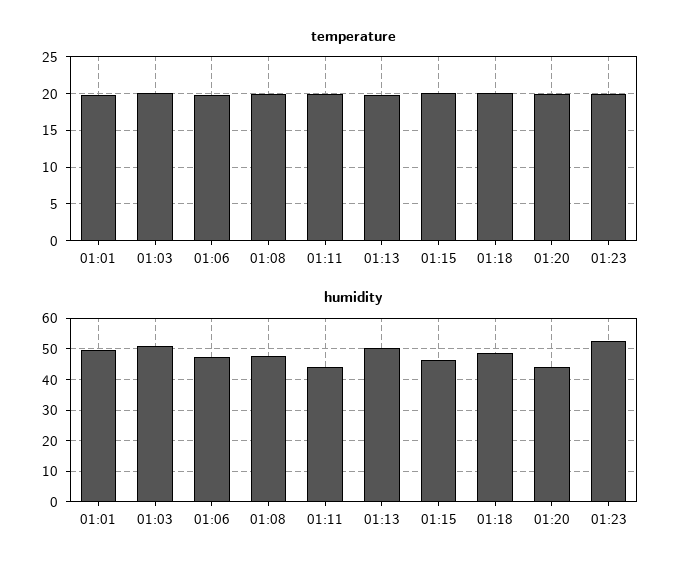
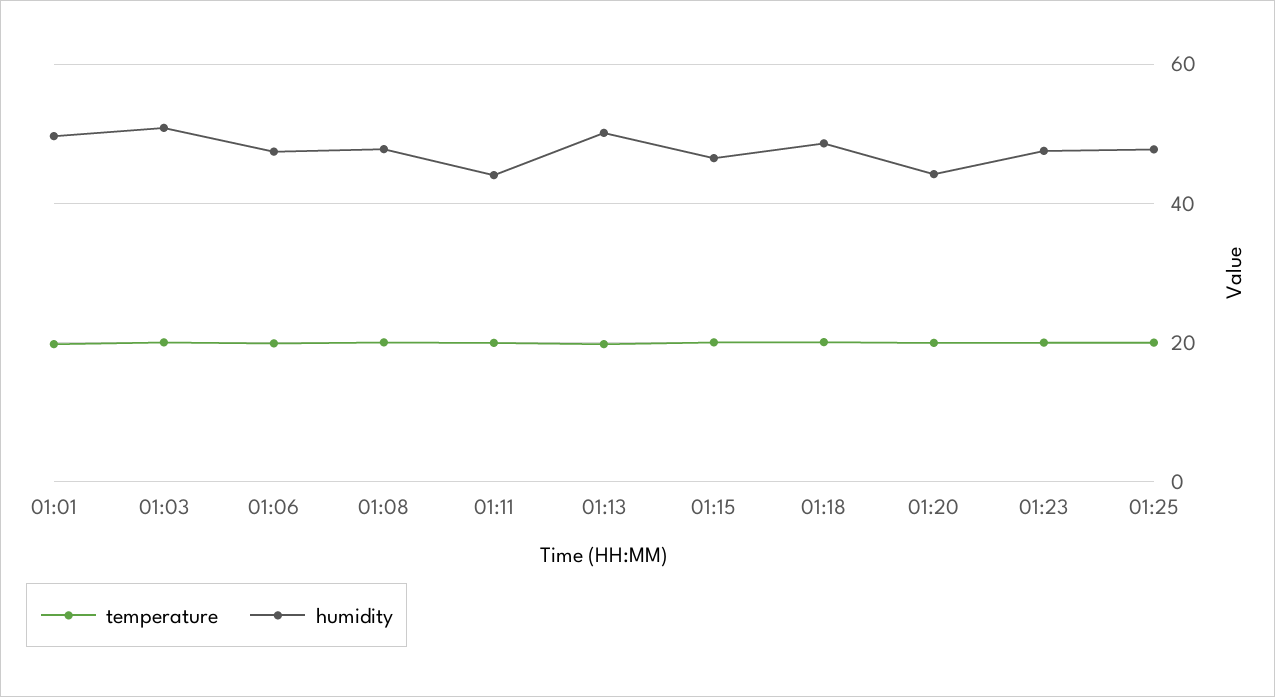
humidity, 01:23: 52 -> 48
temperature, 01:25: none -> 20
humidity, 01:25: none -> 48

